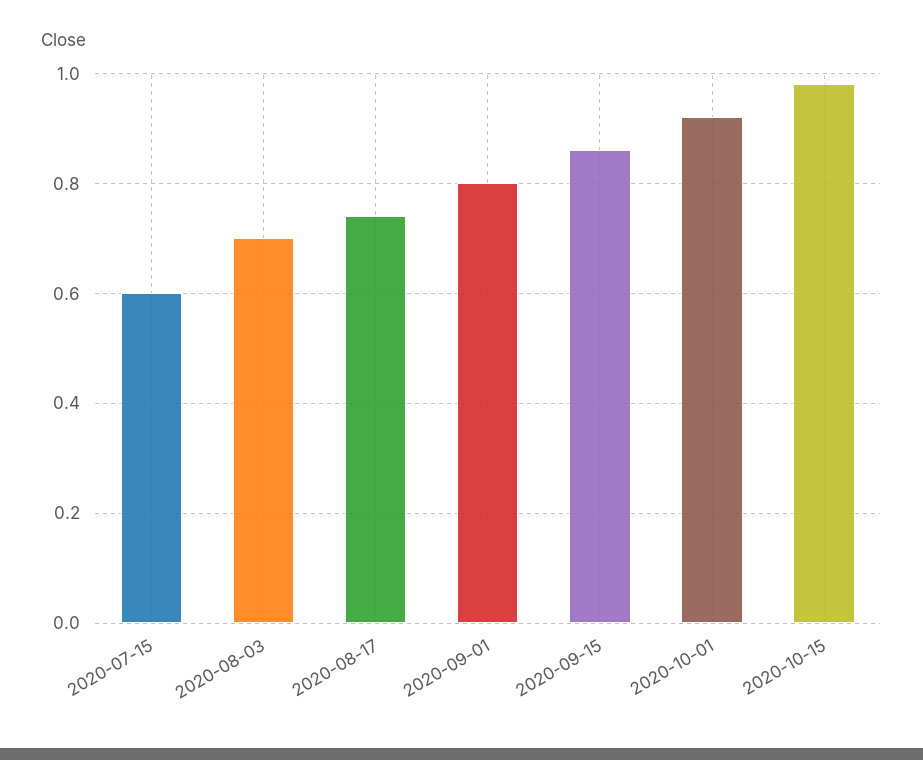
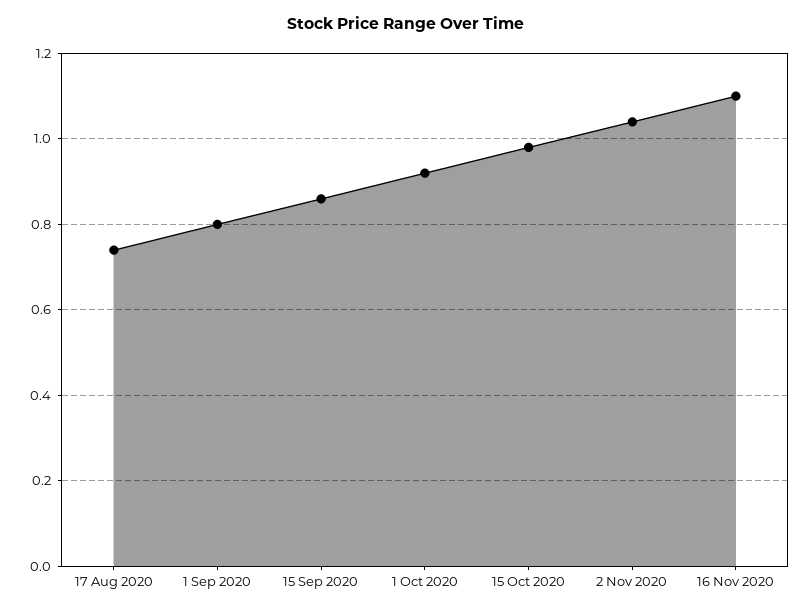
2020-07-15: 0.6 -> none
2020-08-03: 0.7 -> none
2 Nov 2020: none -> 1.05
16 Nov 2020: none -> 1.1

